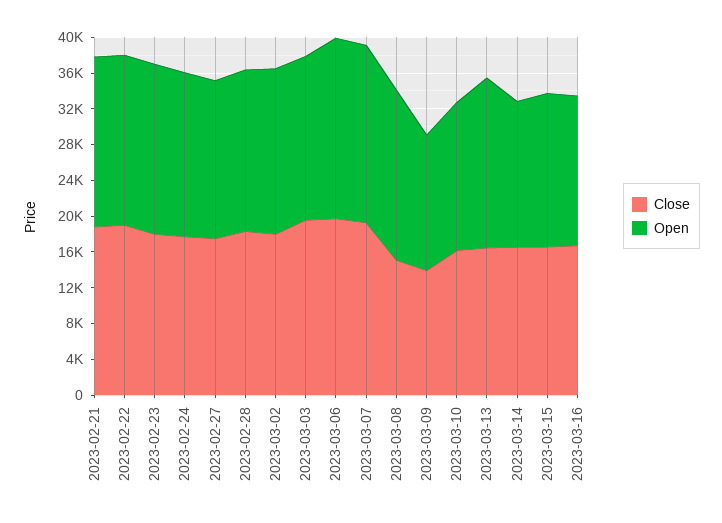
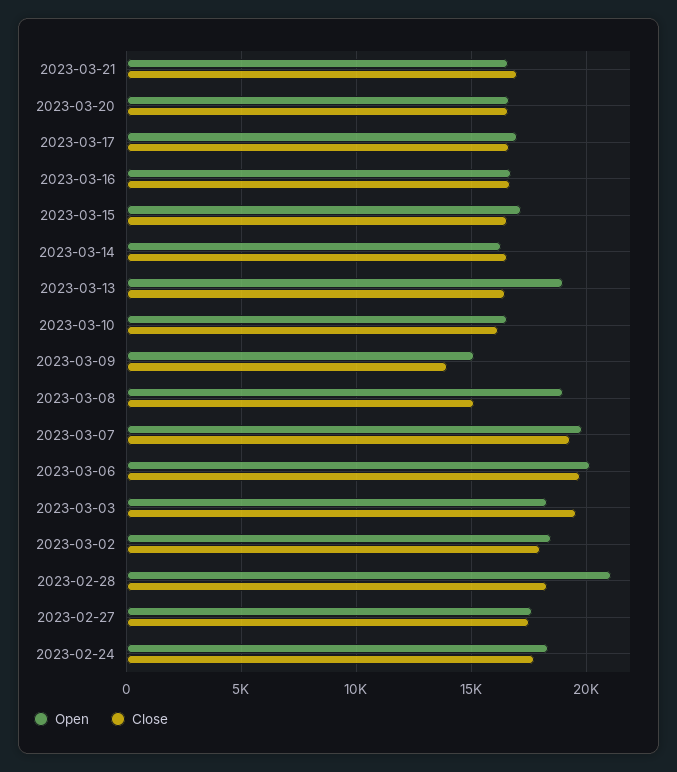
Close, 2023-02-21: 19000 -> none
Open, 2023-02-21: 19000 -> none
Close, 2023-02-22: 19000 -> none
Open, 2023-02-22: 19000 -> none
Close, 2023-02-23: 18000 -> none
Open, 2023-02-23: 19000 -> none
Open, 2023-02-28: 18000 -> 21000
Open, 2023-03-21: none -> 16500
Close, 2023-03-21: none -> 17000
Open, 2023-03-20: none -> 16500
Close, 2023-03-20: none -> 16500
Open, 2023-03-17: none -> 17000
Close, 2023-03-17: none -> 16500

